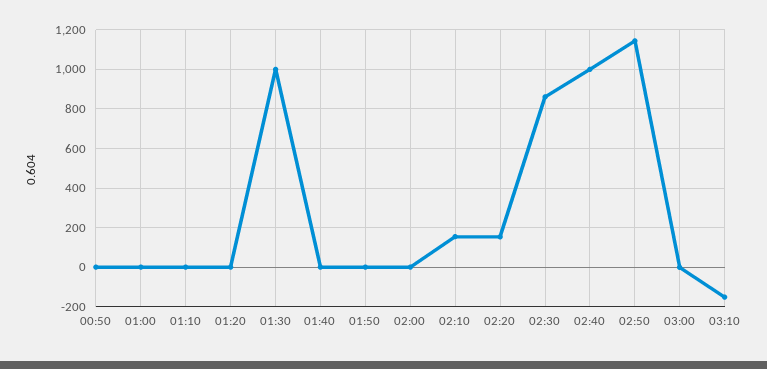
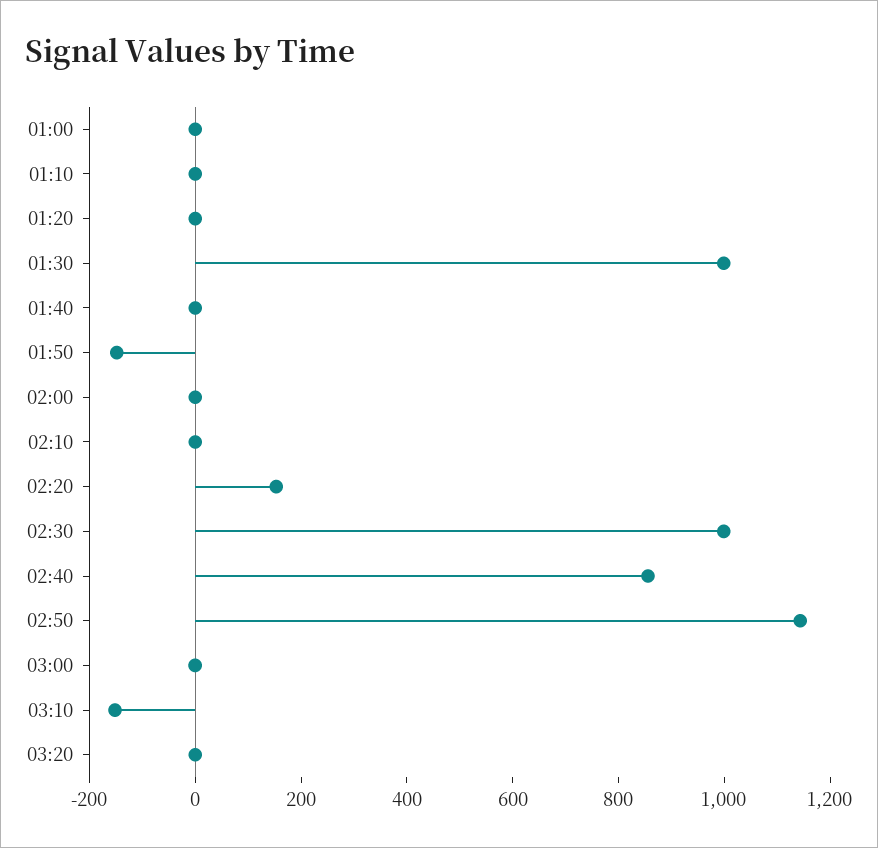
00:50: 0 -> none
01:50: 0 -> -150
02:10: 150 -> 0
02:30: 850 -> 1000
02:40: 1000 -> 850
03:20: none -> 0

